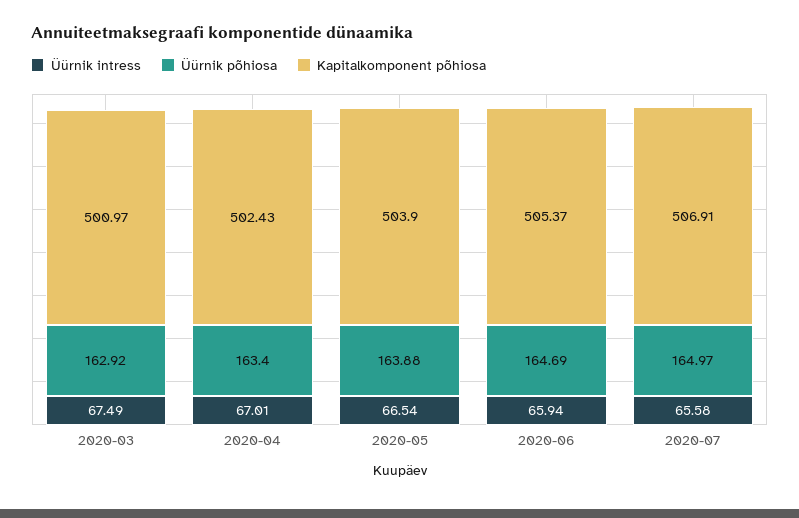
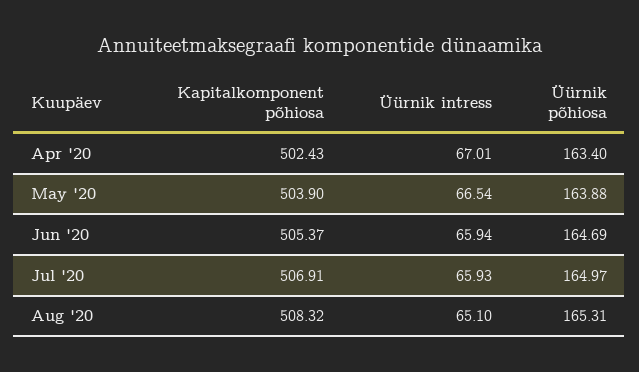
Üürnik intress, 2020-03: 67.49 -> none
Üürnik põhiosa, 2020-03: 162.92 -> none
Kapitalkomponent põhiosa, 2020-03: 500.97 -> none
Üürnik intress, 2020-07: 65.58 -> 65.93
Kapitalkomponent põhiosa, Aug '20: none -> 508.32
Üürnik intress, Aug '20: none -> 65.1
Üürnik põhiosa, Aug '20: none -> 165.31

